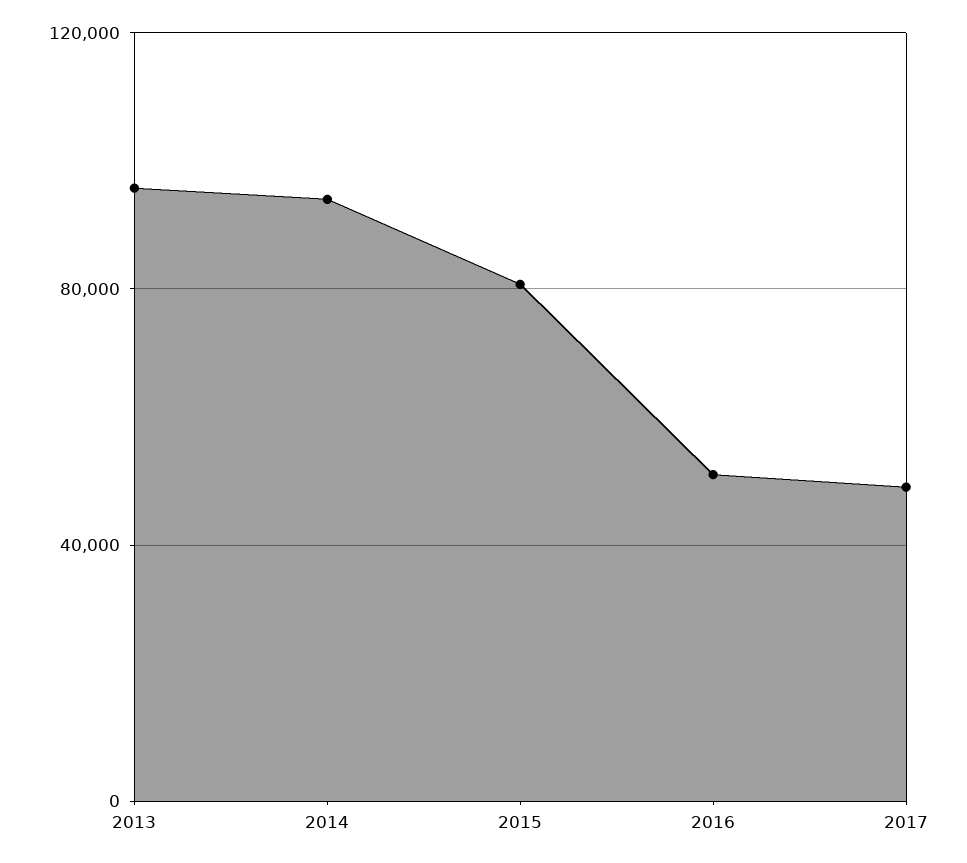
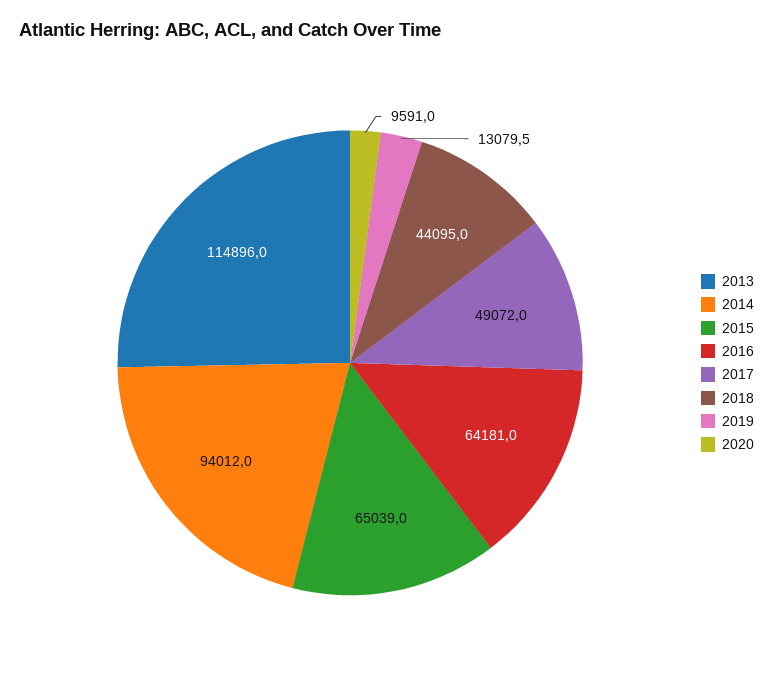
2013: 95000 -> 114896
2015: 80000 -> 65039
2016: 50000 -> 64181
2018: none -> 44095
2019: none -> 13079.5
2020: none -> 9591

